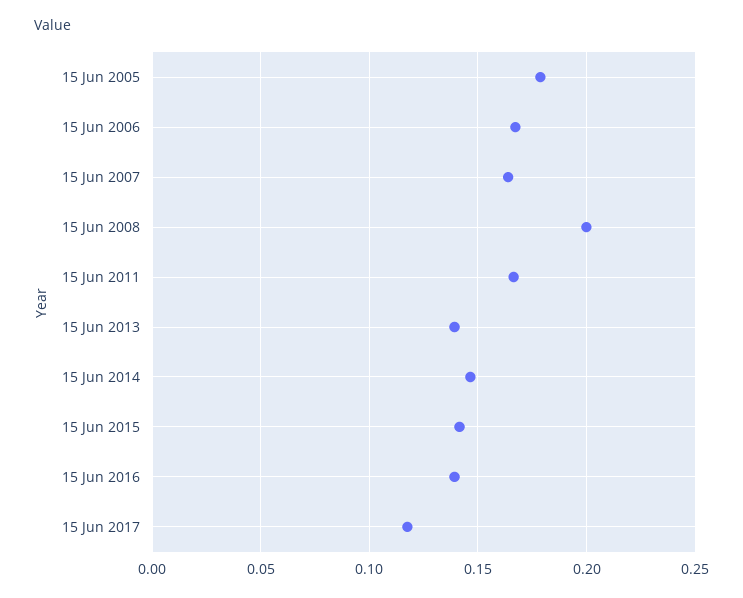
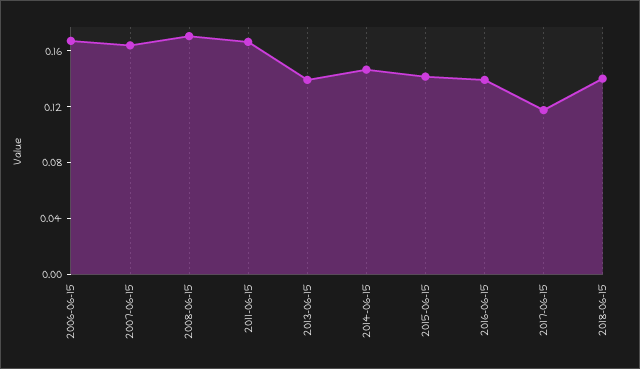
15 Jun 2005: 0.18 -> none
15 Jun 2008: 0.2 -> 0.17
2018-06-15: none -> 0.14

